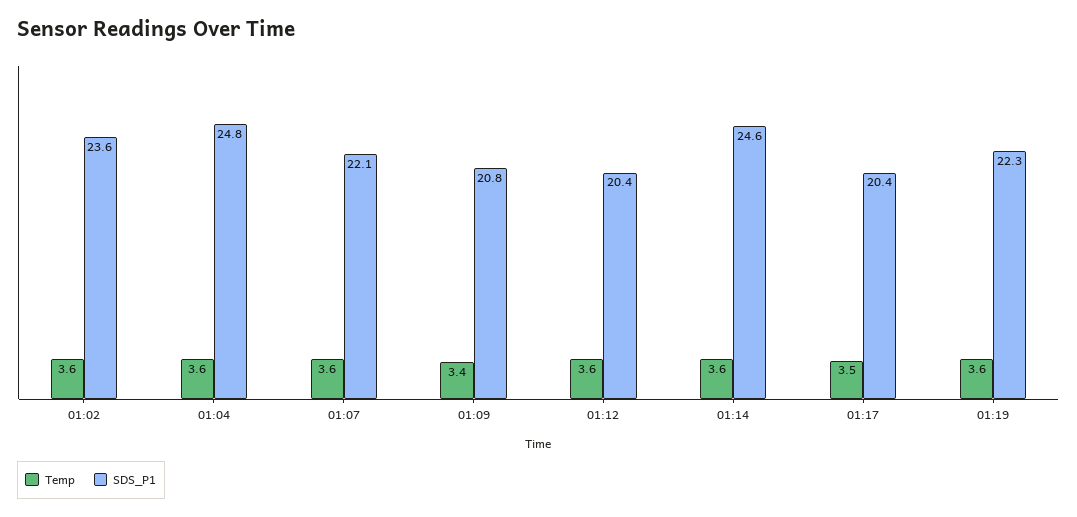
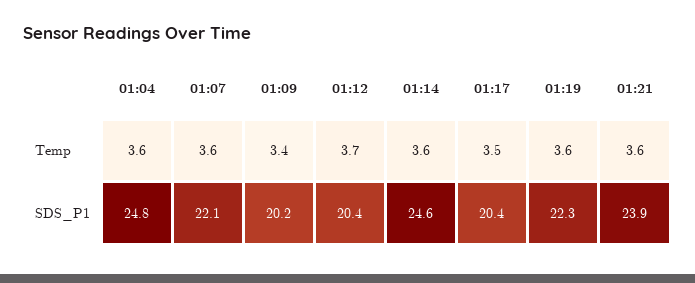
Temp, 01:02: 3.6 -> none
SDS_P1, 01:02: 23.6 -> none
SDS_P1, 01:09: 20.8 -> 20.2
Temp, 01:12: 3.6 -> 3.7
Temp, 01:21: none -> 3.6
SDS_P1, 01:21: none -> 23.9

